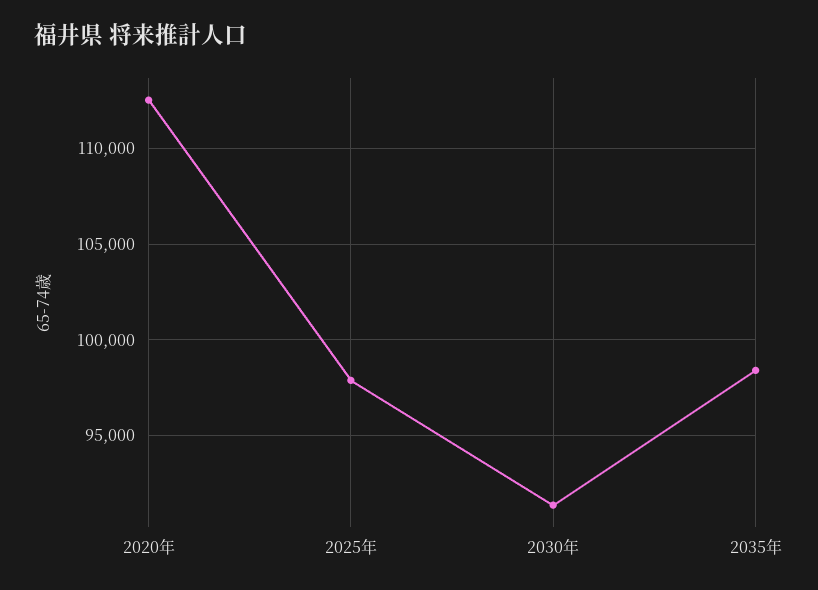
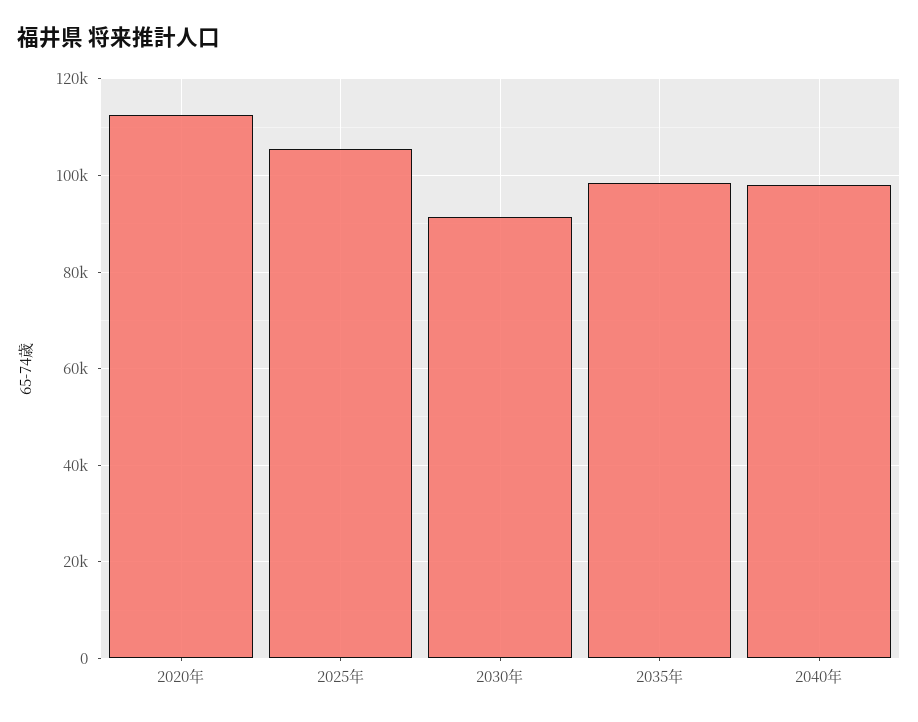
2025年: 98000 -> 106000
2040年: none -> 98000

